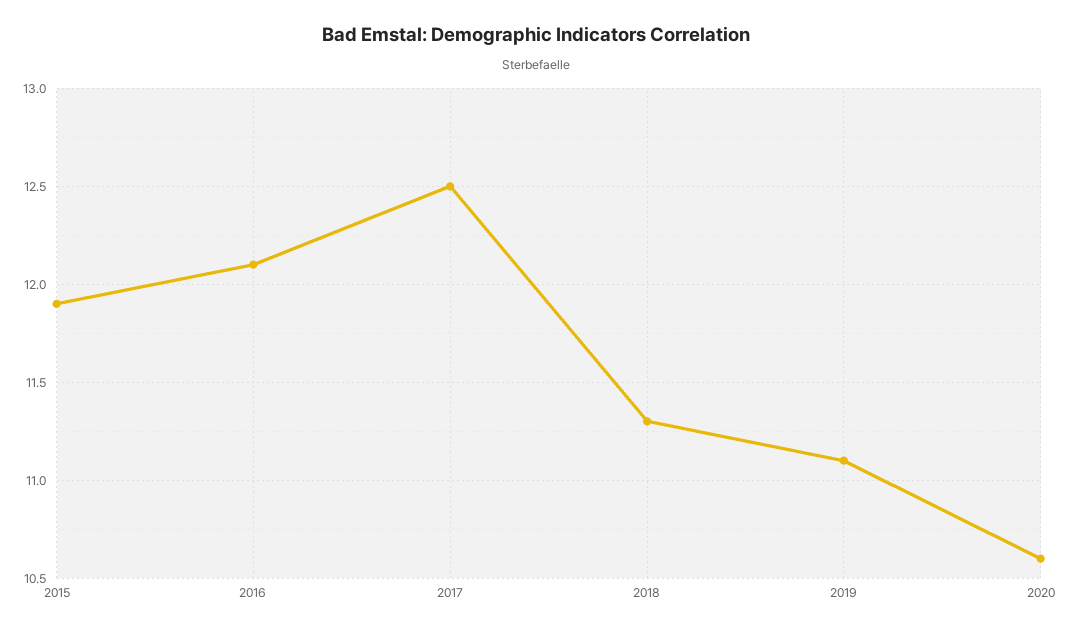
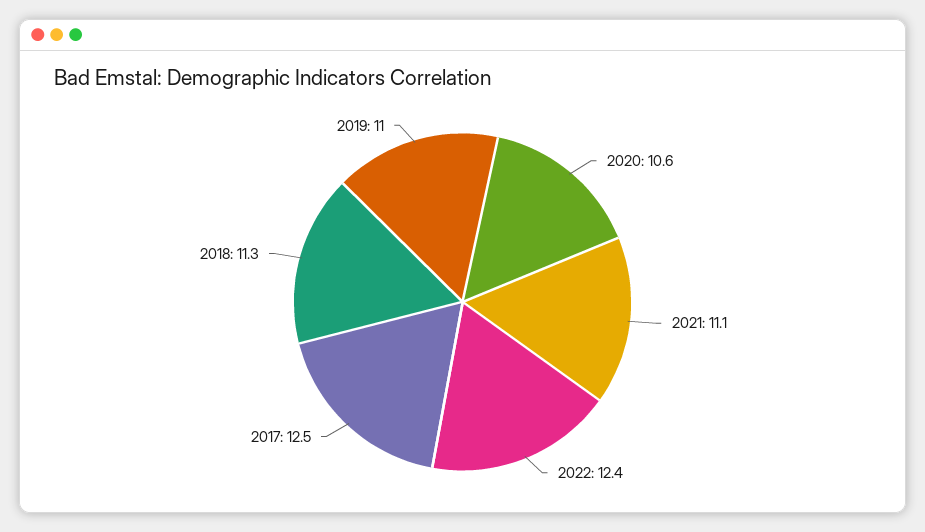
2015: 11.9 -> none
2016: 12.1 -> none
2019: 11.1 -> 11
2021: none -> 11.1
2022: none -> 12.4

